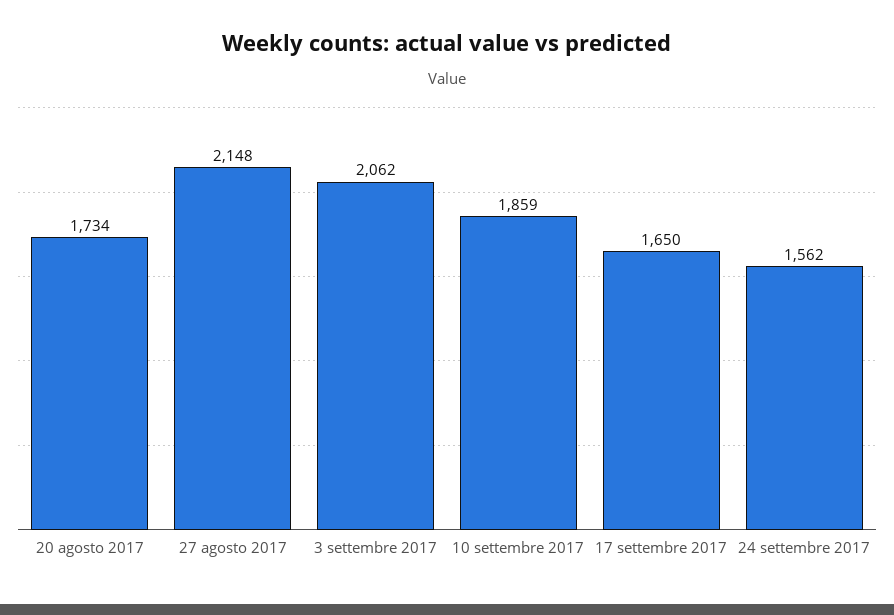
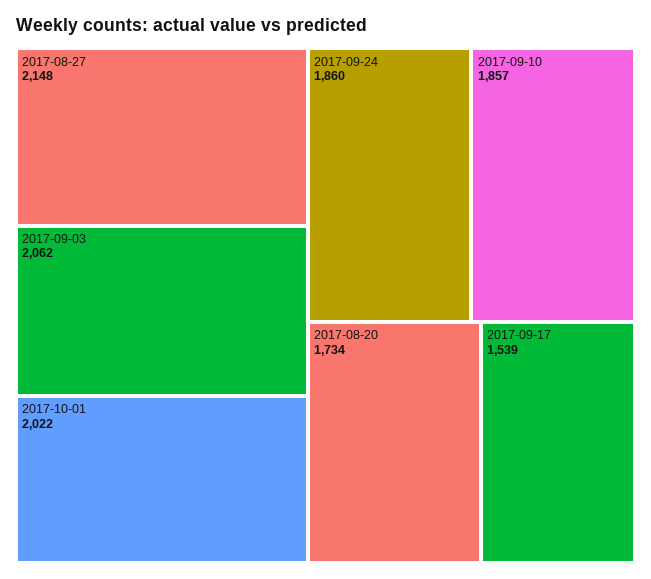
10 settembre 2017: 1859 -> 1857
17 settembre 2017: 1650 -> 1539
24 settembre 2017: 1562 -> 1860
2017-10-01: none -> 2022

